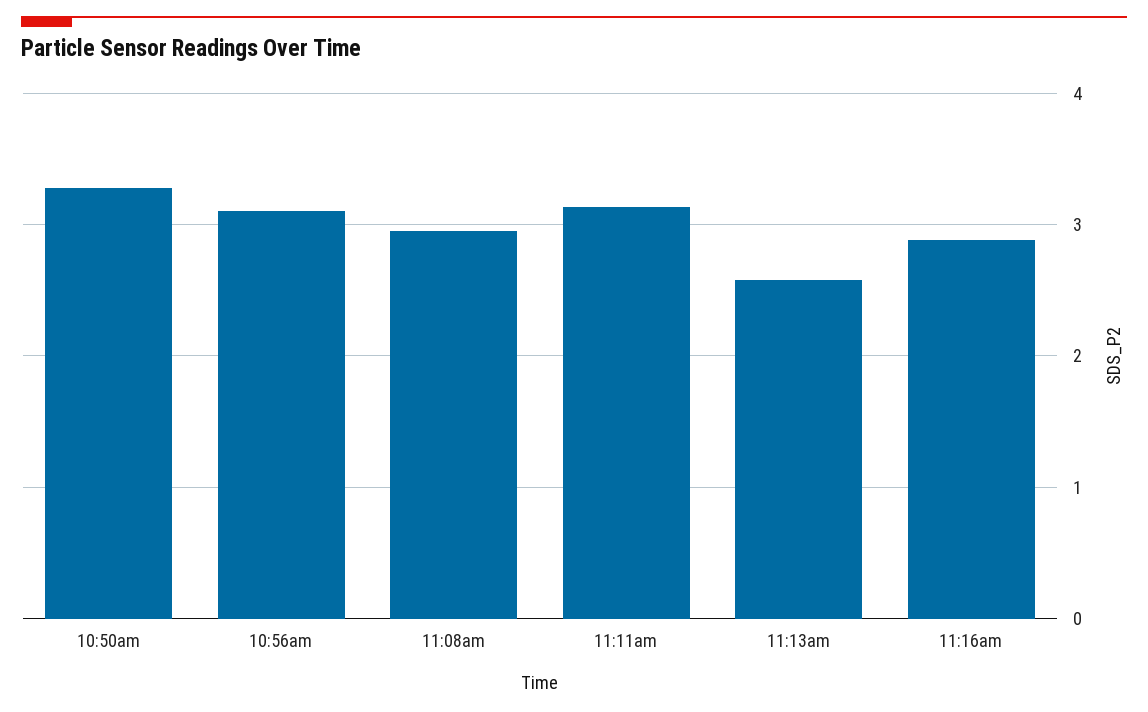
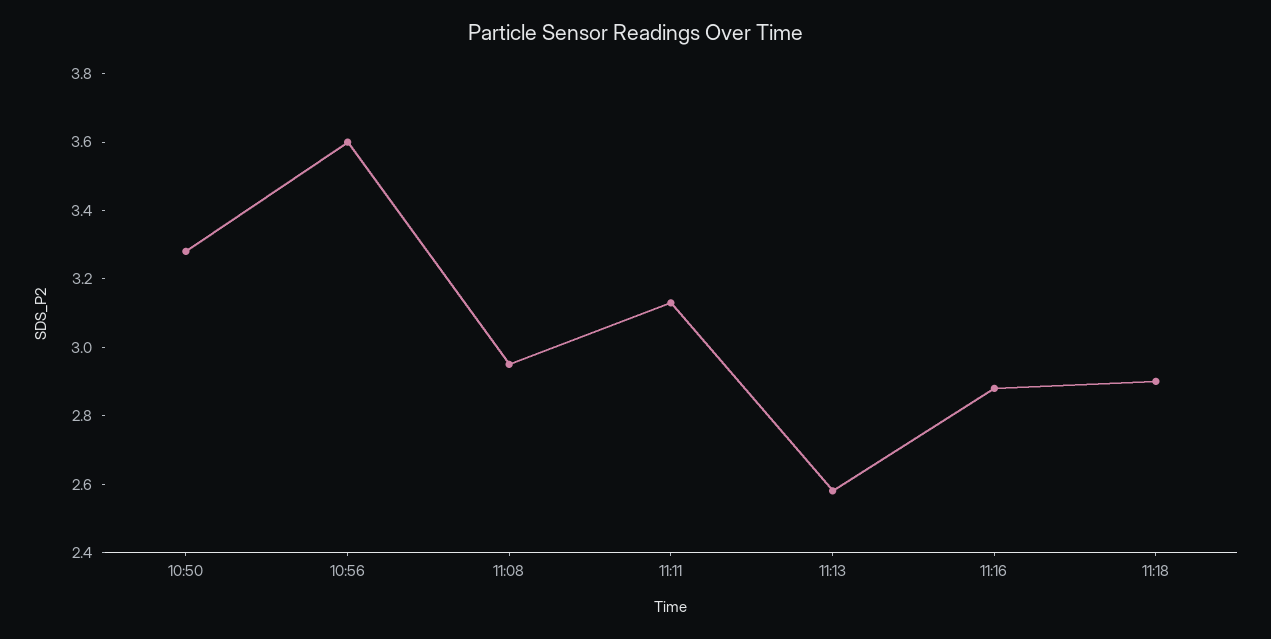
10:56am: 3.1 -> 3.6
11:18: none -> 2.9

